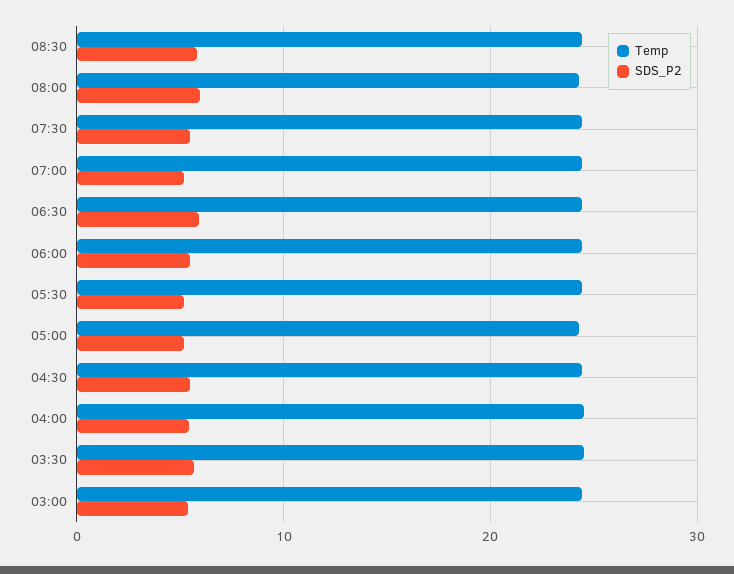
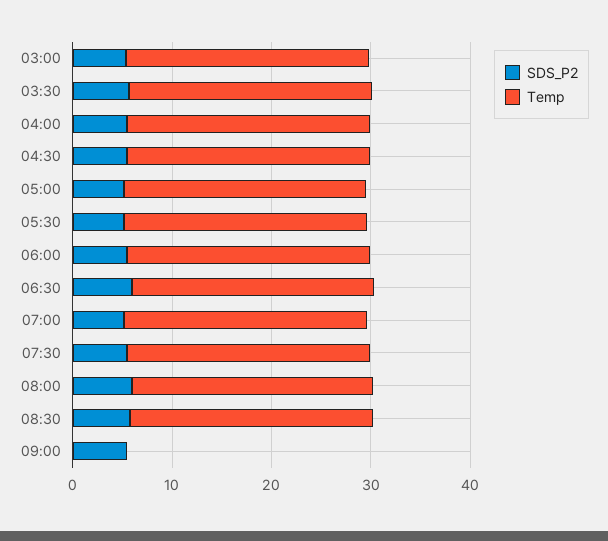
SDS_P2, 09:00: none -> 6
Temp, 09:00: none -> 0

